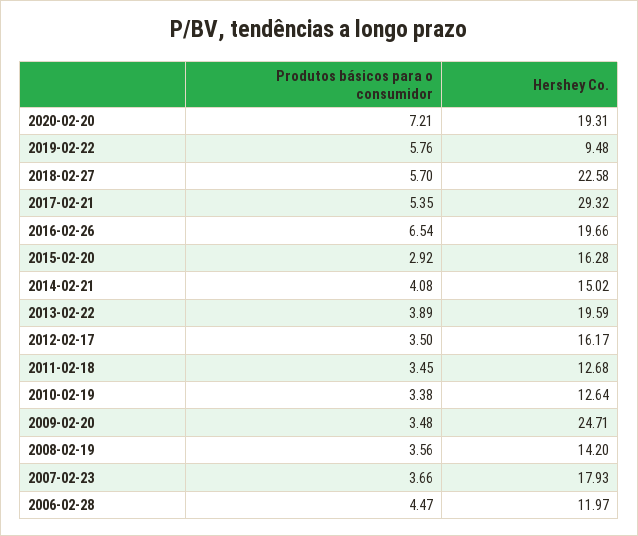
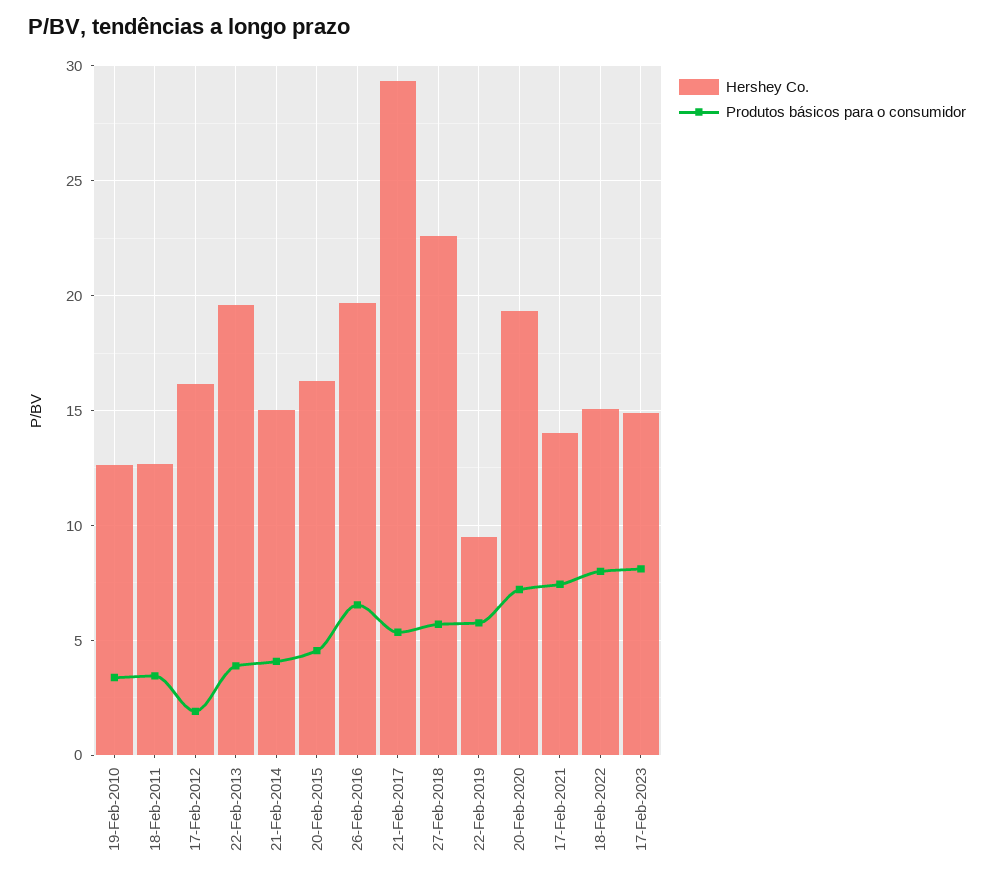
Produtos básicos para o consumidor, 2015-02-20: 2.92 -> 4.5
Produtos básicos para o consumidor, 2012-02-17: 3.5 -> 2
Produtos básicos para o consumidor, 2009-02-20: 3.48 -> none
Hershey Co., 2009-02-20: 24.71 -> none
Produtos básicos para o consumidor, 2008-02-19: 3.56 -> none
Hershey Co., 2008-02-19: 14.2 -> none
Produtos básicos para o consumidor, 2007-02-23: 3.66 -> none
Hershey Co., 2007-02-23: 17.93 -> none
Produtos básicos para o consumidor, 2006-02-28: 4.47 -> none
Hershey Co., 2006-02-28: 11.97 -> none
Hershey Co., 17-Feb-2021: none -> 14
Produtos básicos para o consumidor, 17-Feb-2021: none -> 7.5
Hershey Co., 18-Feb-2022: none -> 15
Produtos básicos para o consumidor, 18-Feb-2022: none -> 8
Hershey Co., 17-Feb-2023: none -> 15
Produtos básicos para o consumidor, 17-Feb-2023: none -> 8

